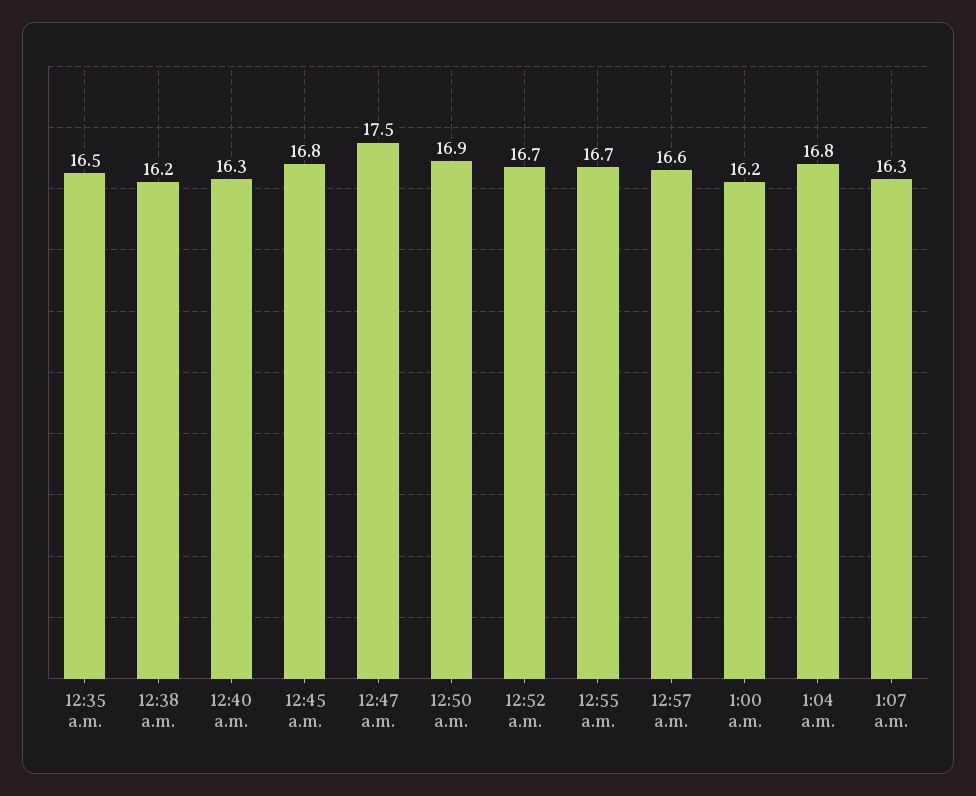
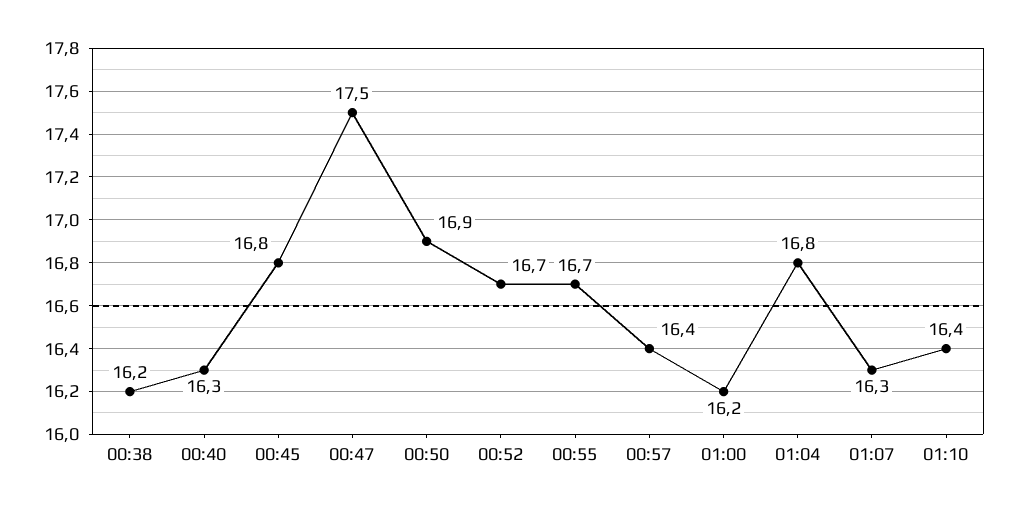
12:35 a.m.: 16.5 -> none
12:57 a.m.: 16.6 -> 16.4
01:10: none -> 16.4

